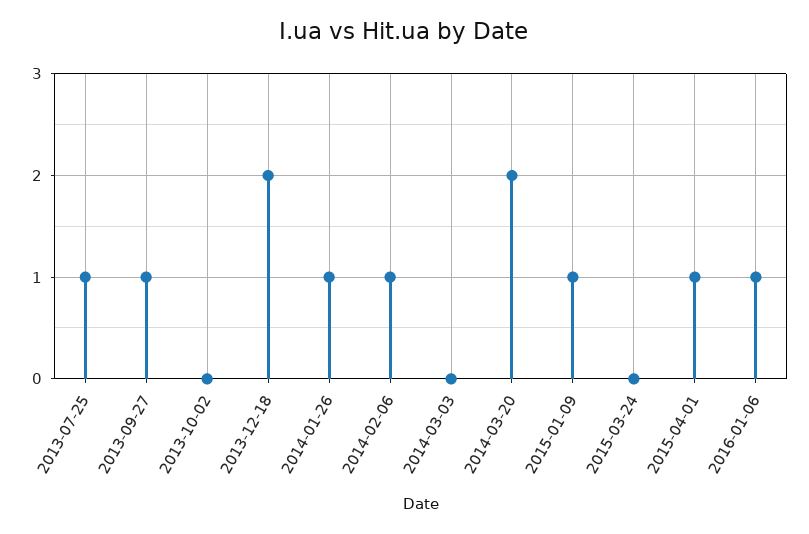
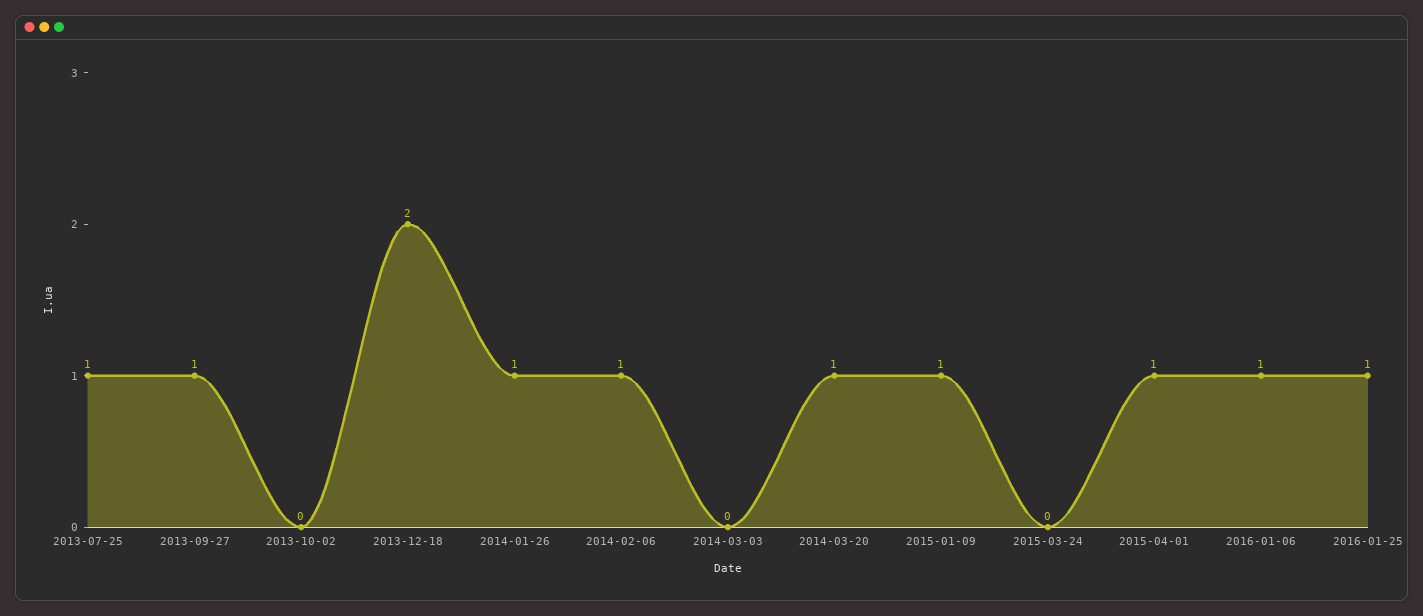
2014-03-20: 2 -> 1
2016-01-25: none -> 1

